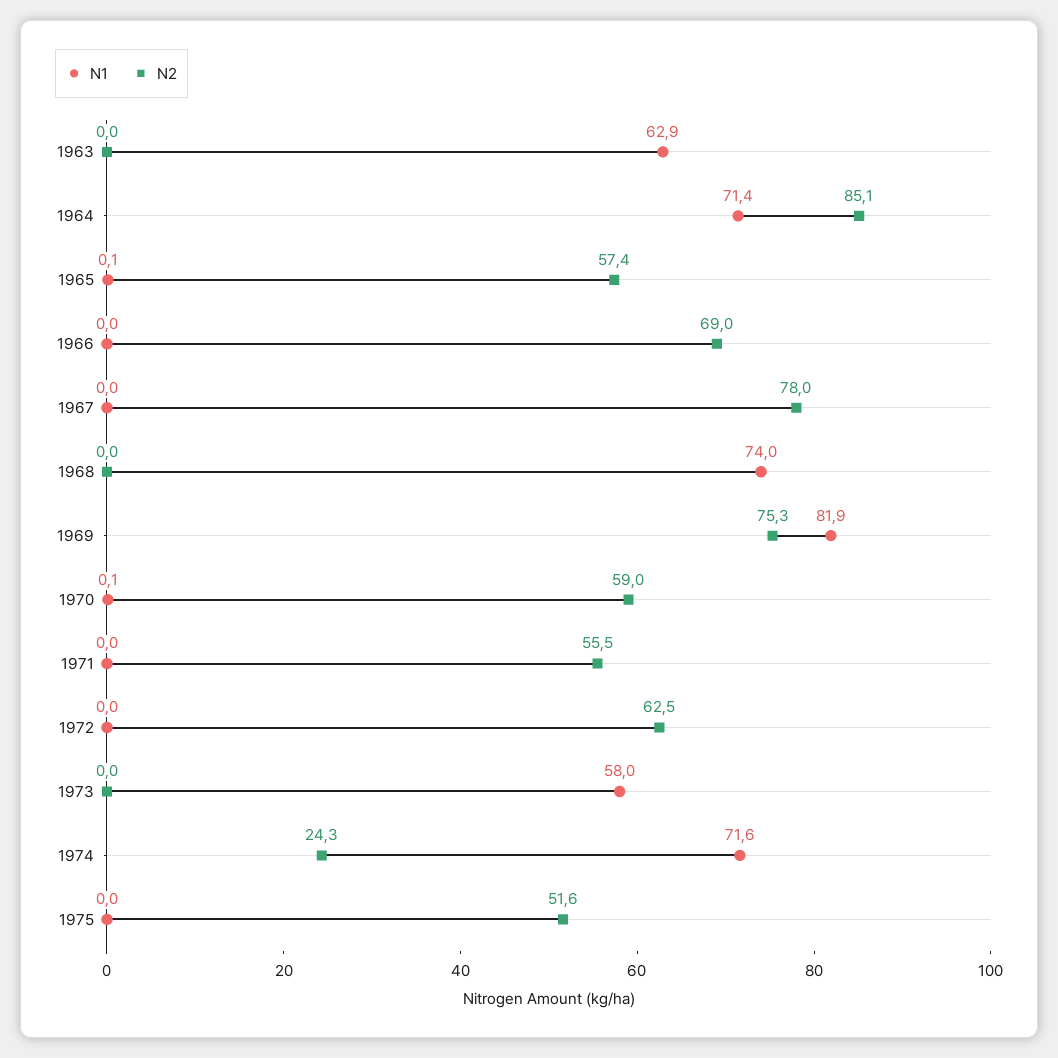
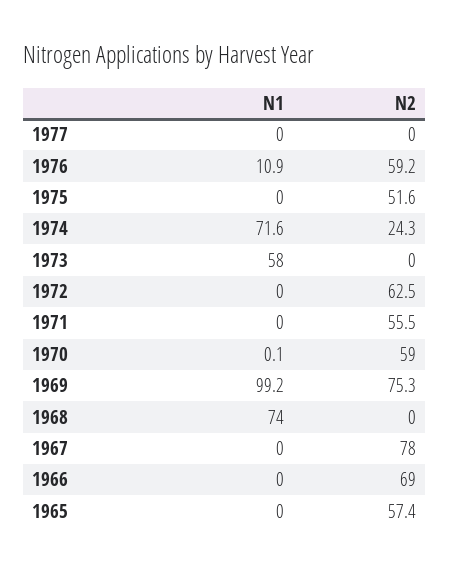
N1, 1963: 62.9 -> none
N2, 1963: 0 -> none
N1, 1964: 71.4 -> none
N2, 1964: 85.1 -> none
N1, 1965: 0.1 -> 0
N1, 1969: 81.9 -> 99.2
N1, 1977: none -> 0
N2, 1977: none -> 0
N1, 1976: none -> 10.9
N2, 1976: none -> 59.2

